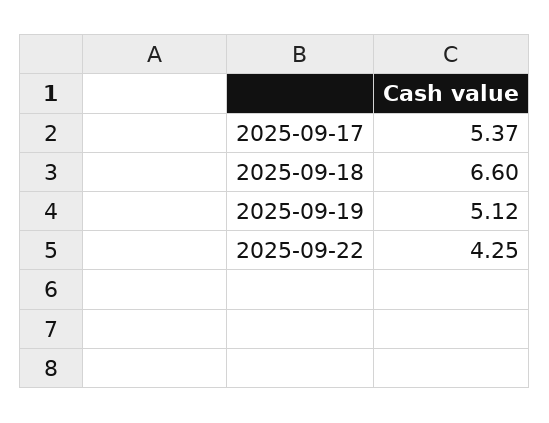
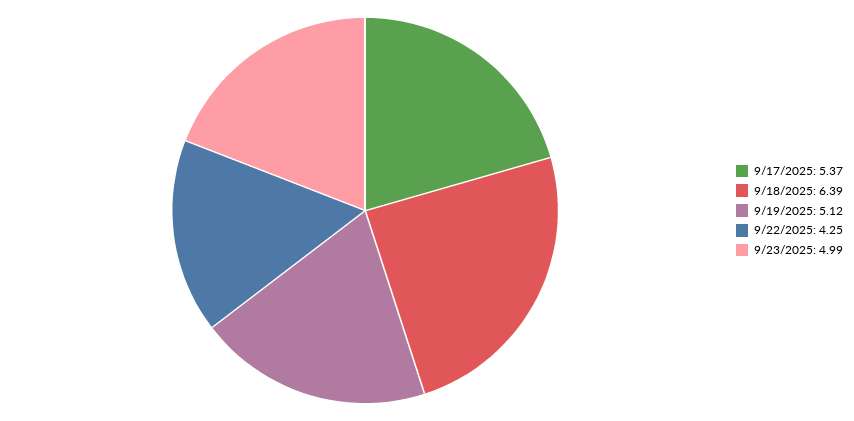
2025-09-18: 6.6 -> 6.39
9/23/2025: none -> 4.99

